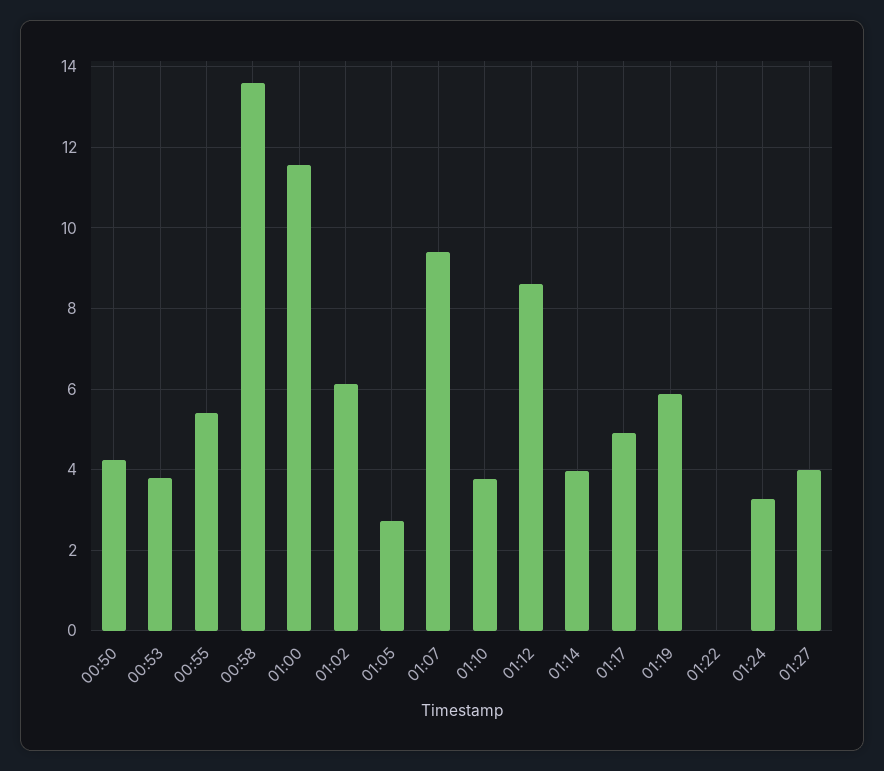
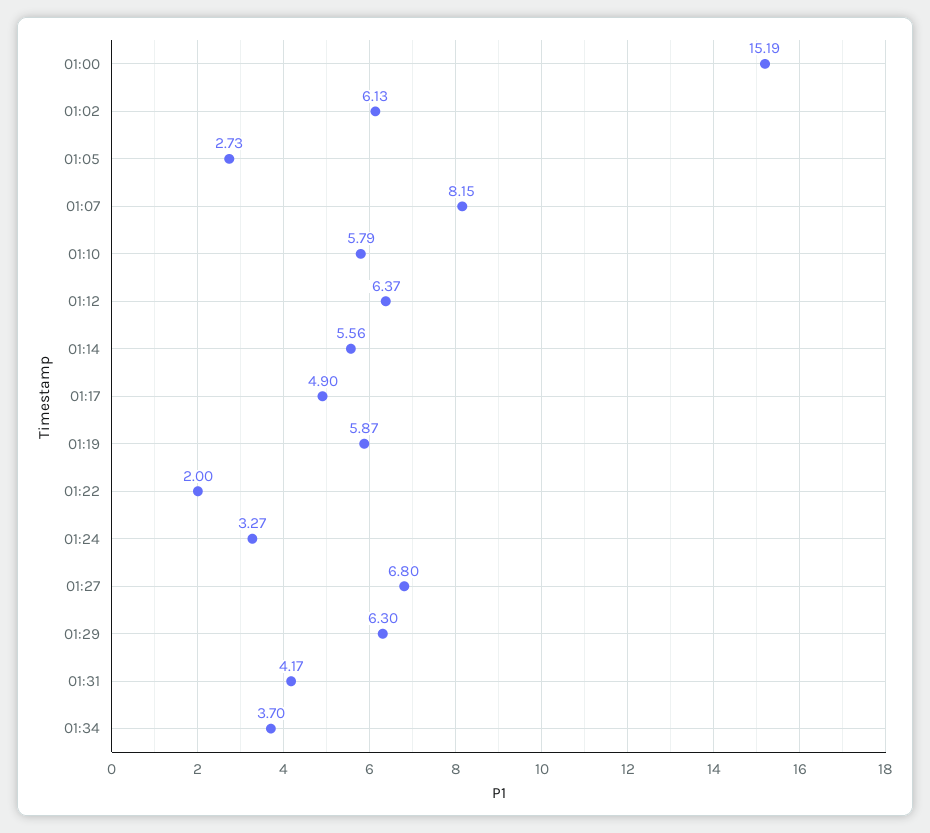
00:50: 4.2 -> none
00:53: 3.8 -> none
00:55: 5.4 -> none
00:58: 13.6 -> none
01:00: 11.6 -> 15.19
01:07: 9.4 -> 8.15
01:10: 3.8 -> 5.79
01:12: 8.6 -> 6.37
01:14: 4 -> 5.56
01:22: 0 -> 2
01:27: 4 -> 6.8
01:29: none -> 6.3
01:31: none -> 4.17
01:34: none -> 3.7

